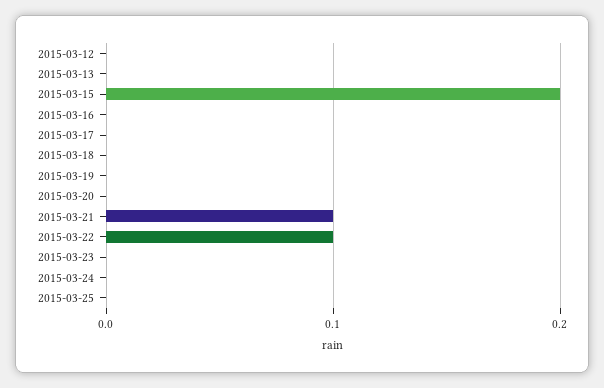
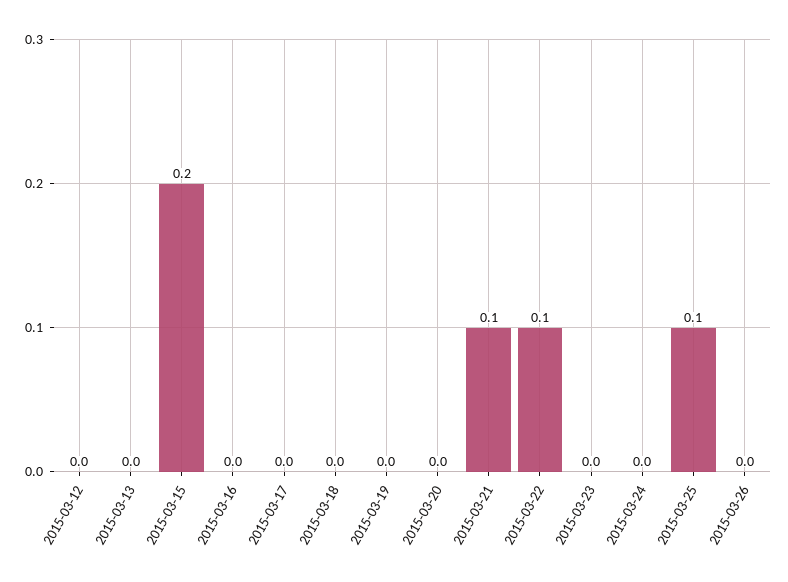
2015-03-25: 0 -> 0.1
2015-03-26: none -> 0

